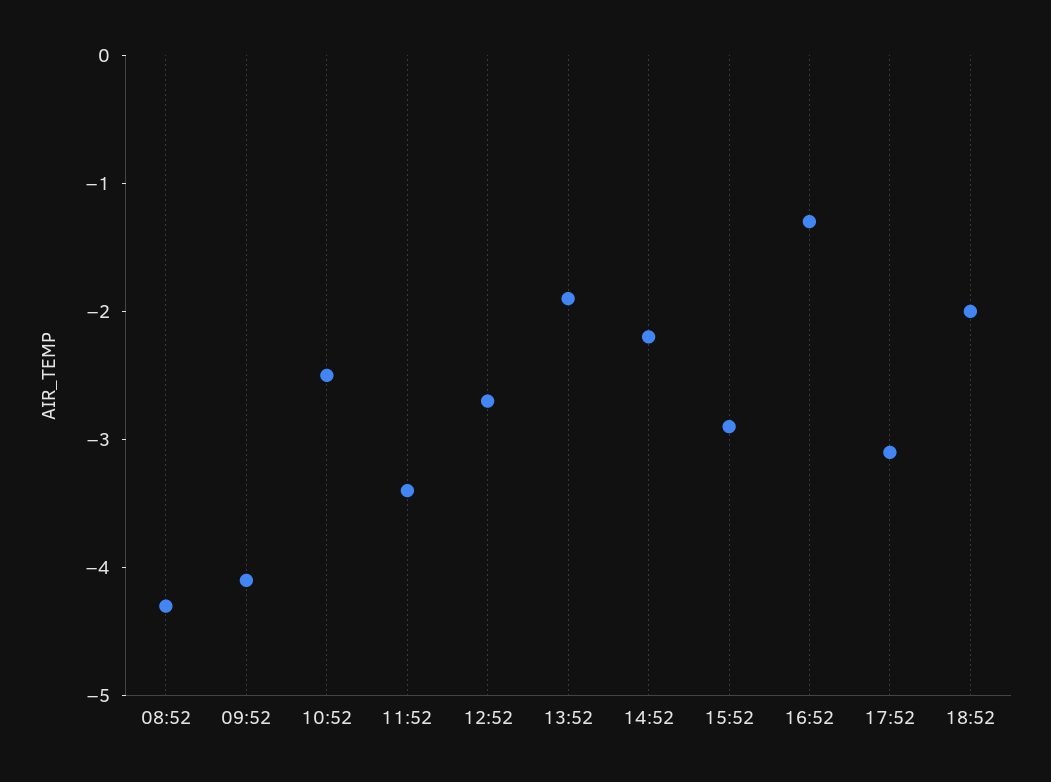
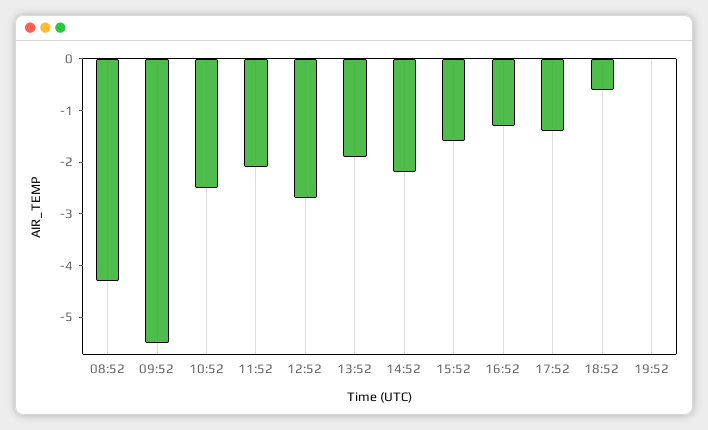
09:52: -4.1 -> -5.5
11:52: -3.4 -> -2
15:52: -2.9 -> -1.5
17:52: -3.1 -> -1.5
18:52: -2 -> -0.5
19:52: none -> 0

